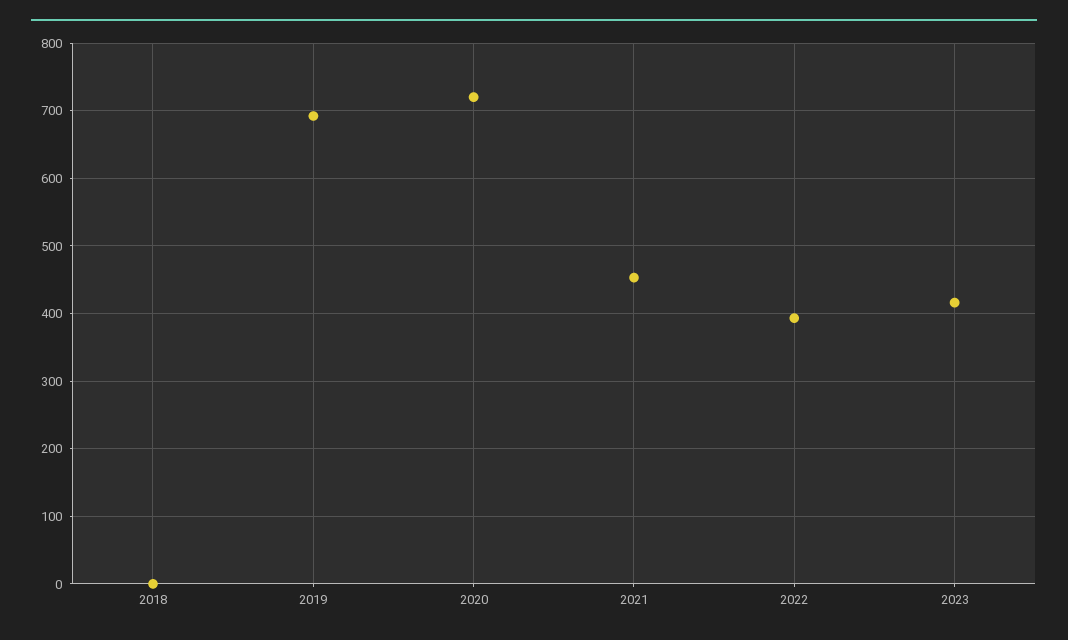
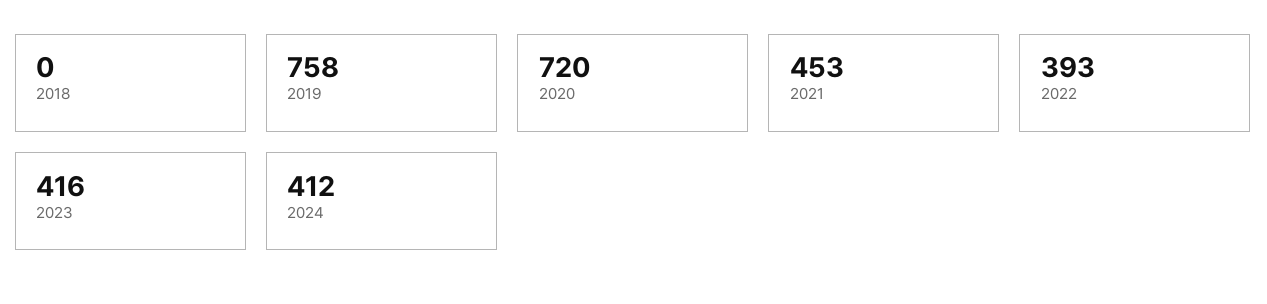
2019: 690 -> 758
2024: none -> 412

